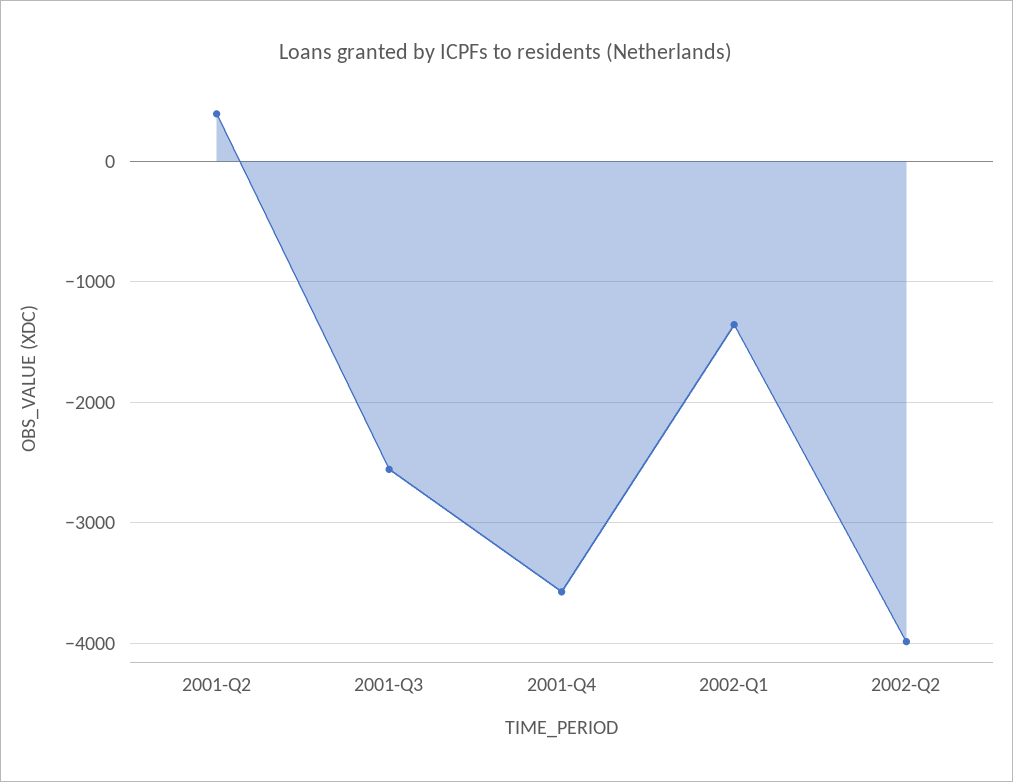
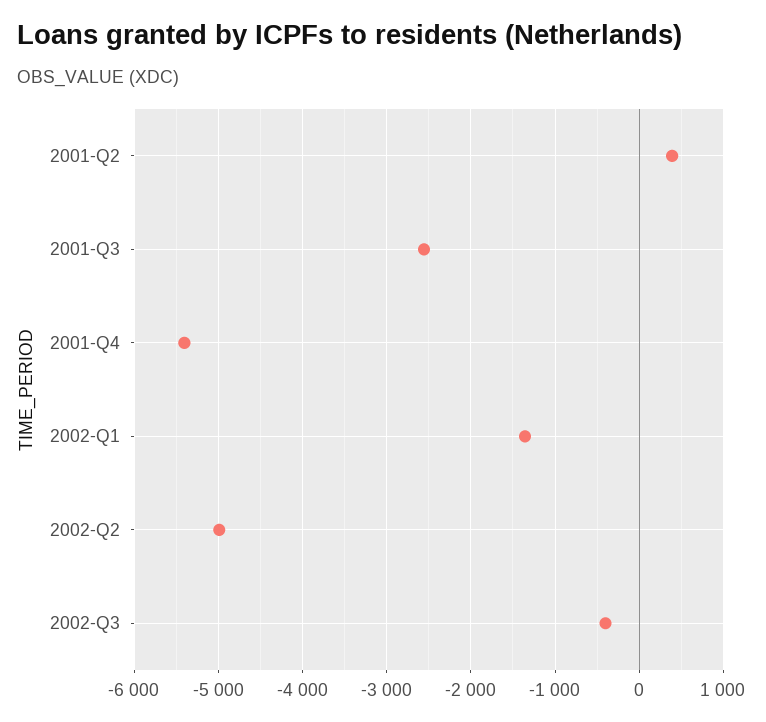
2001-Q4: -3600 -> -5400
2002-Q2: -4000 -> -5000
2002-Q3: none -> -400

